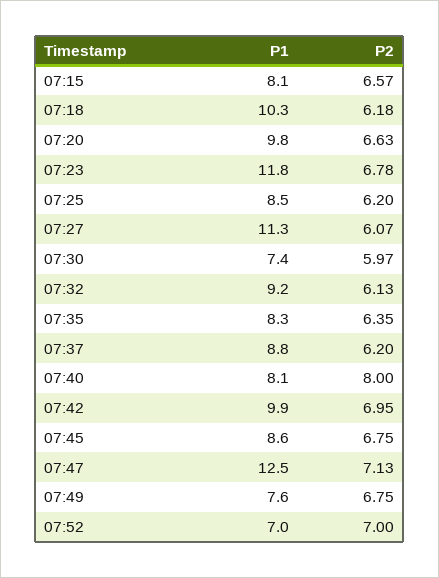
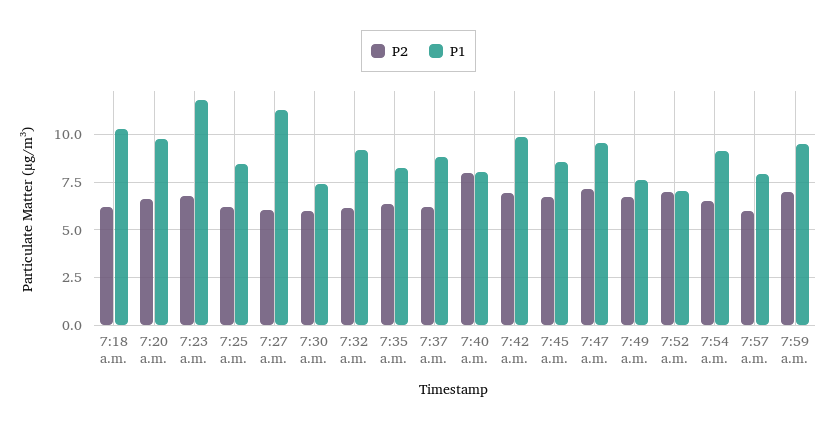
P1, 07:15: 8.1 -> none
P2, 07:15: 6.57 -> none
P1, 07:47: 12.5 -> 9.5
P2, 7:54 a.m.: none -> 6.5
P1, 7:54 a.m.: none -> 9
P2, 7:57 a.m.: none -> 6
P1, 7:57 a.m.: none -> 8
P2, 7:59 a.m.: none -> 7
P1, 7:59 a.m.: none -> 9.5

